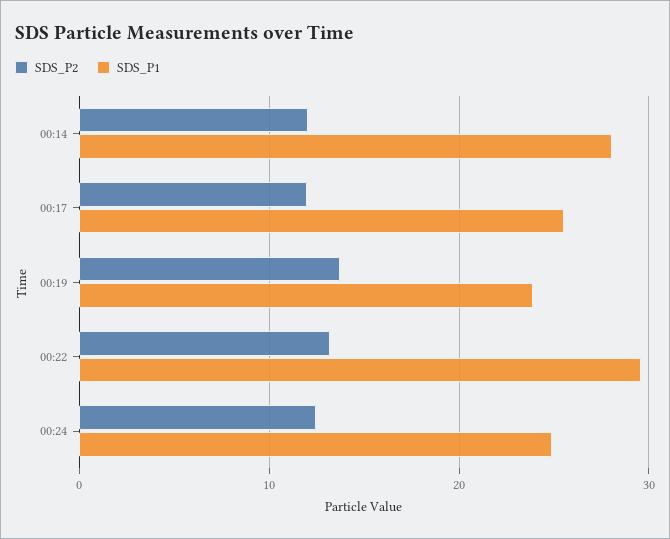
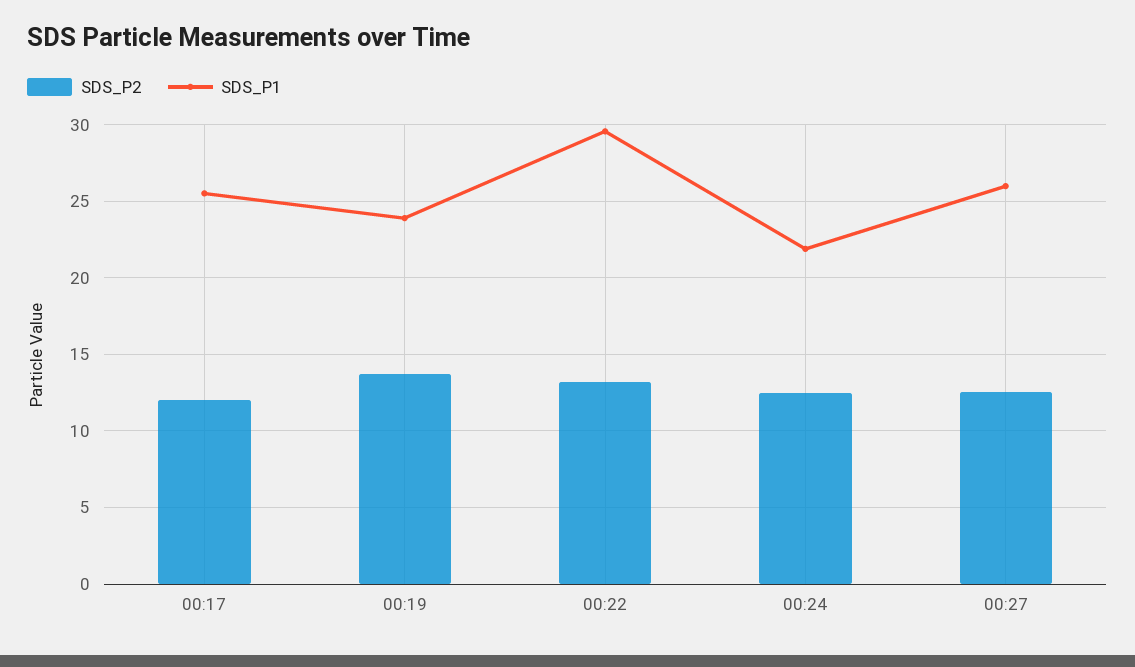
SDS_P2, 00:14: 12 -> none
SDS_P1, 00:14: 28 -> none
SDS_P1, 00:24: 25 -> 22
SDS_P2, 00:27: none -> 12.5
SDS_P1, 00:27: none -> 26

